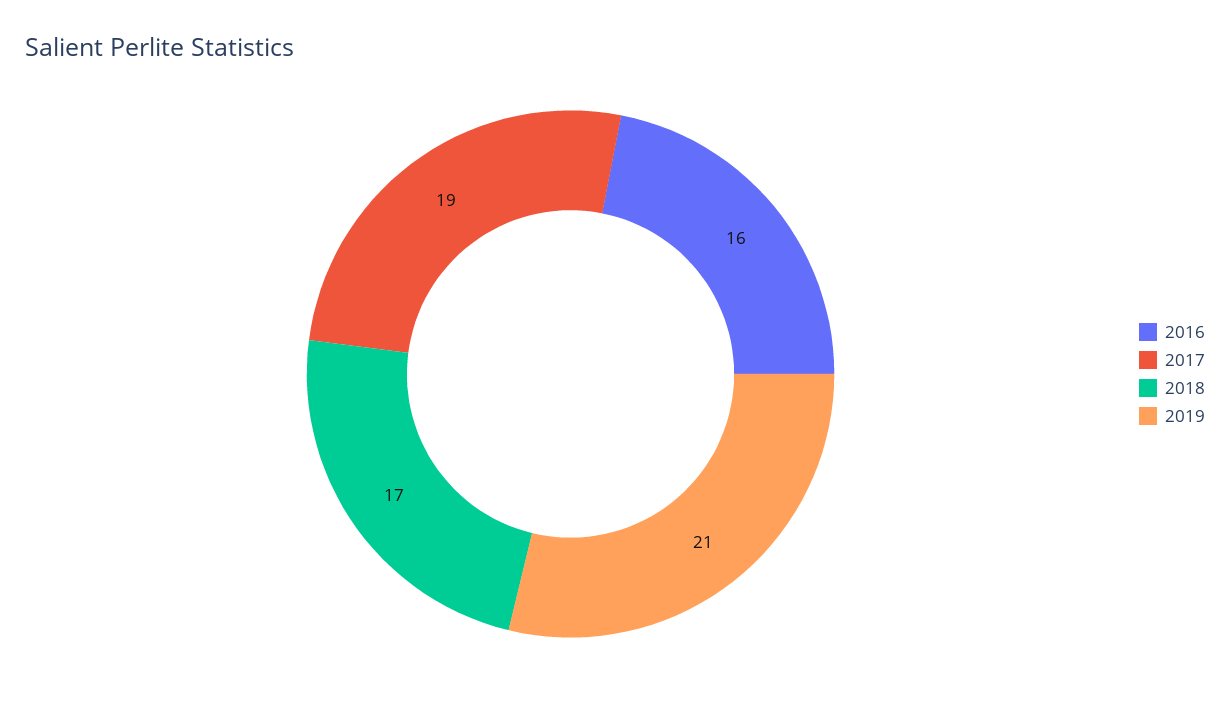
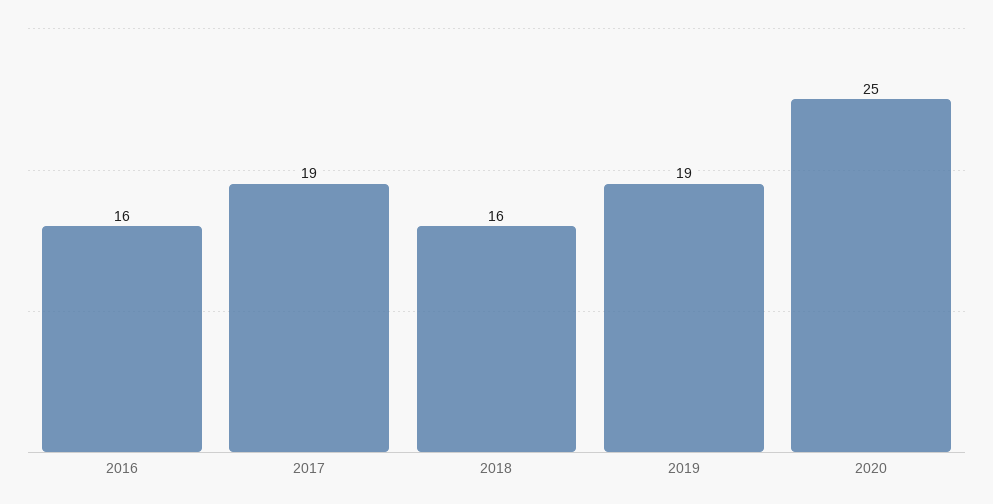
2018: 17 -> 16
2019: 21 -> 19
2020: none -> 25

